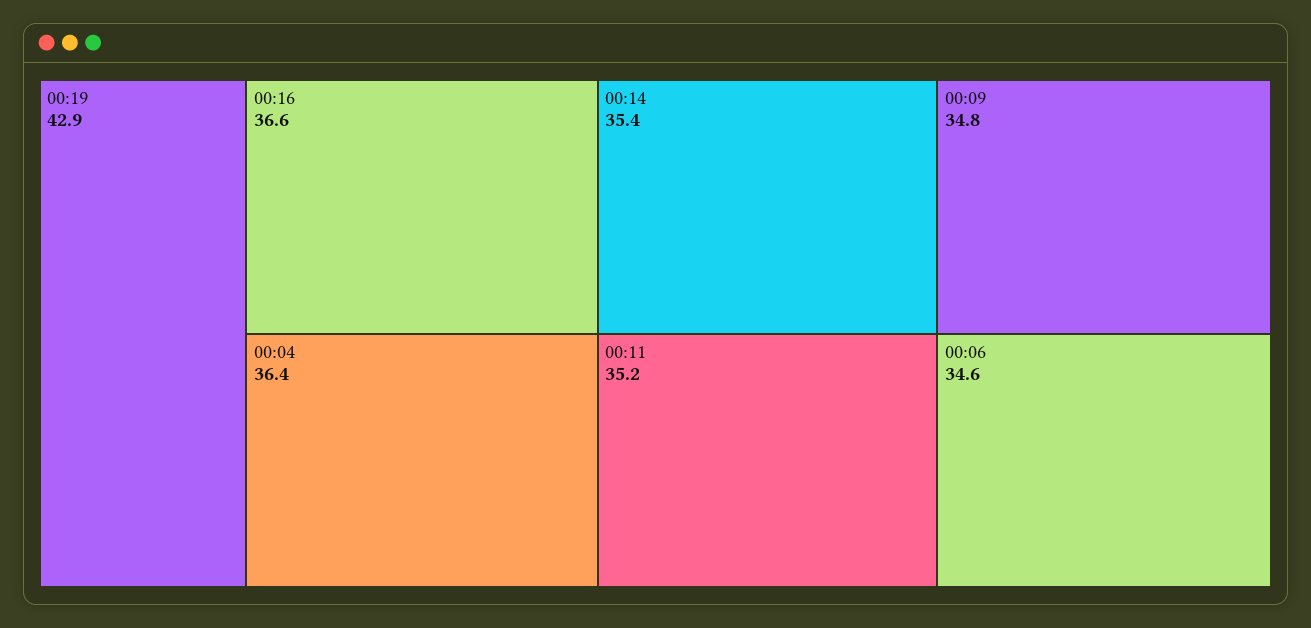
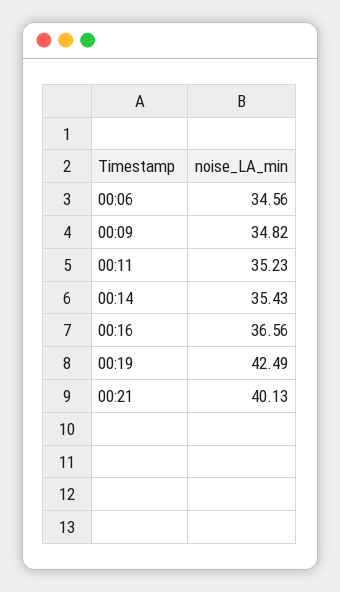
00:19: 42.9 -> 42.49
00:04: 36.4 -> none
00:21: none -> 40.13

